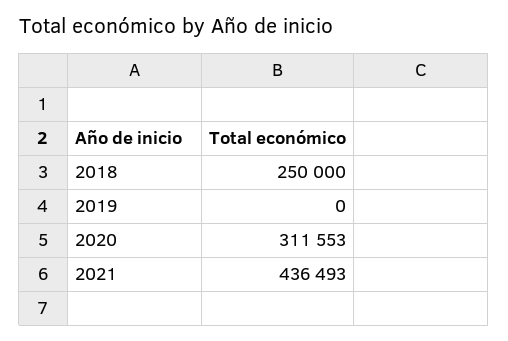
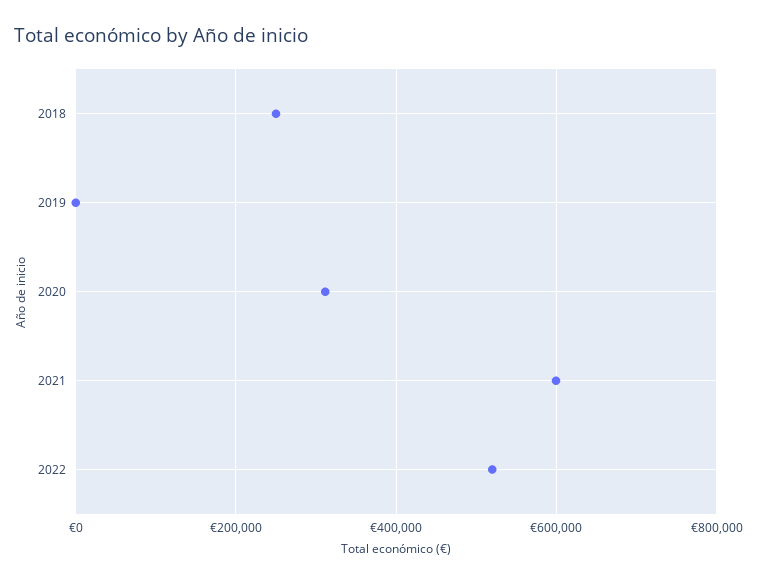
2021: 436493 -> 600000
2022: none -> 520000

